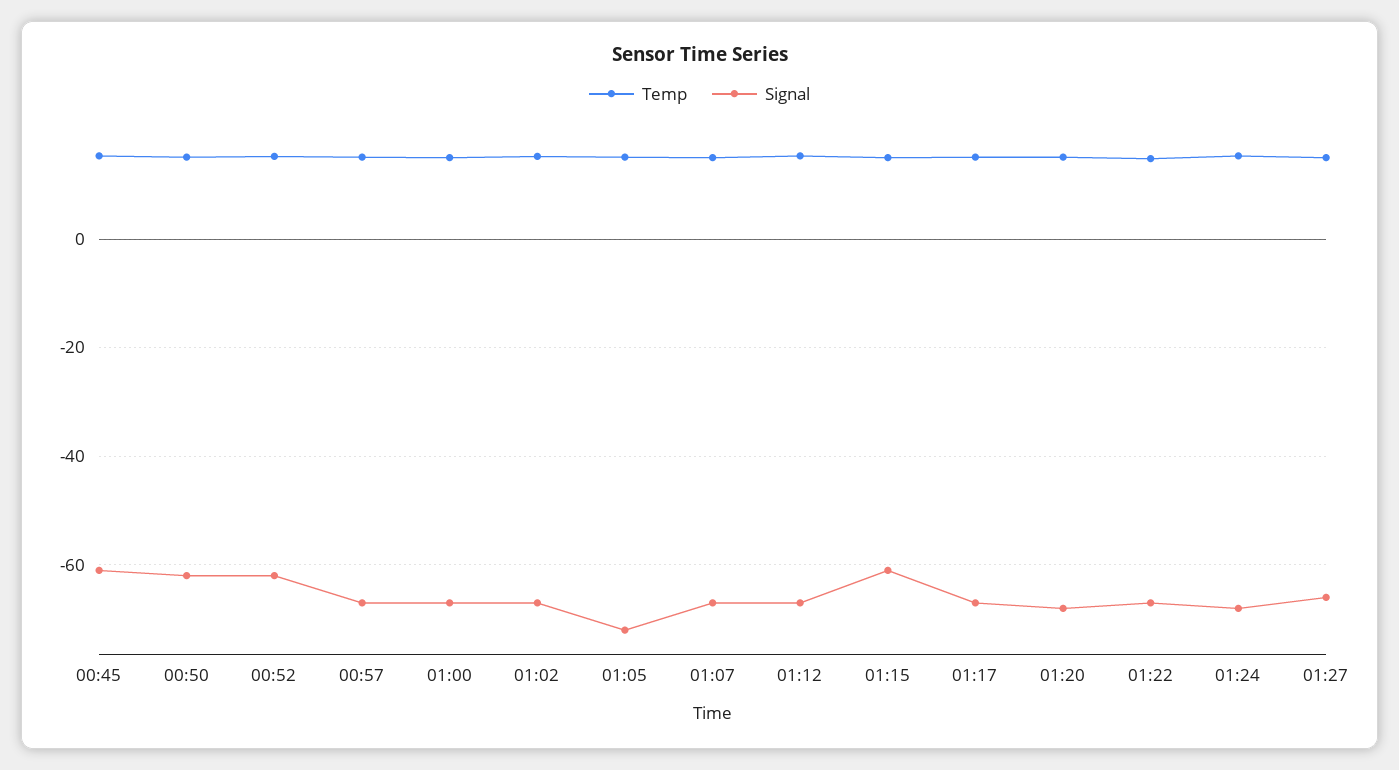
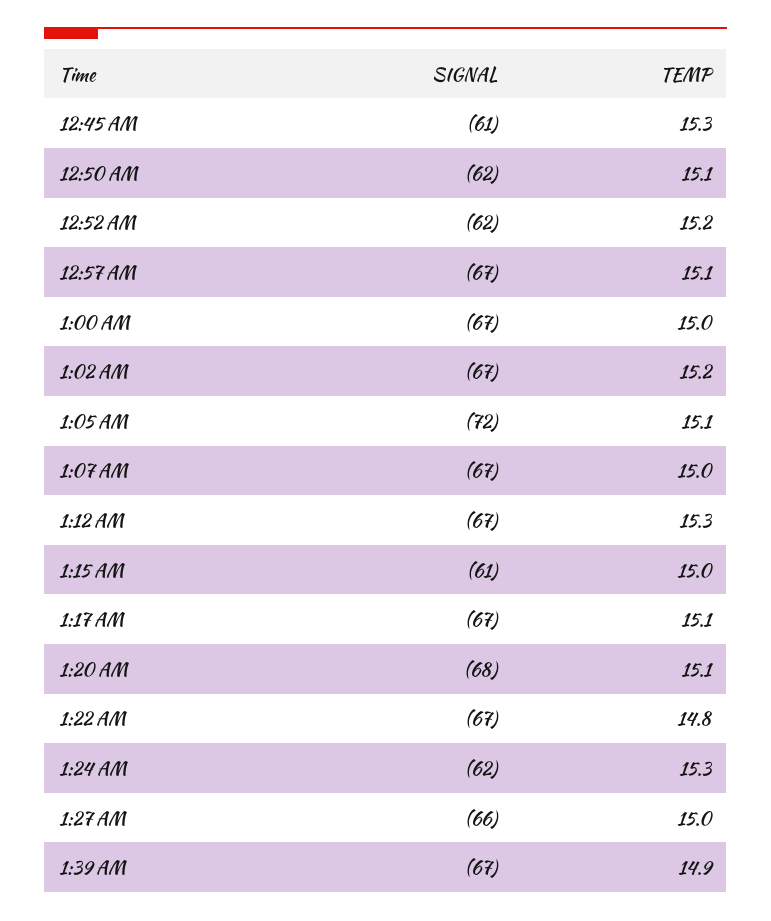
Signal, 01:24: -68 -> -62
Signal, 1:39 AM: none -> -67
Temp, 1:39 AM: none -> 14.9

